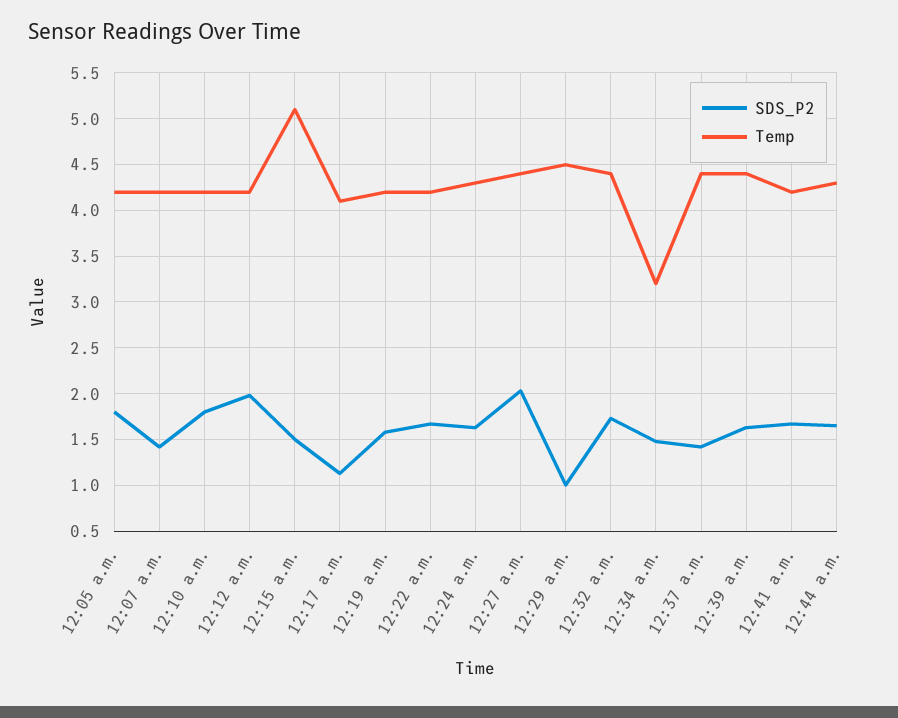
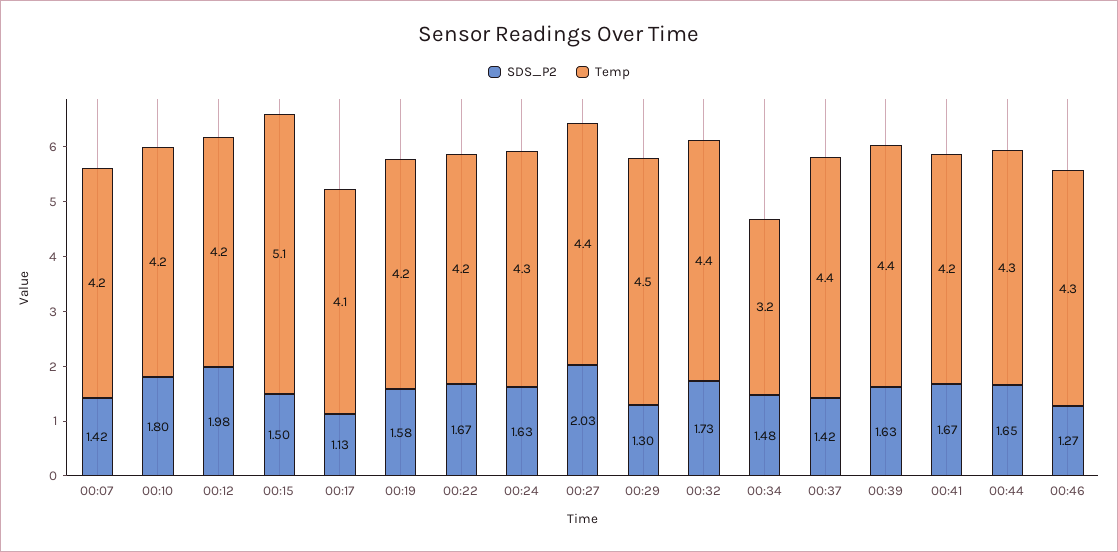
SDS_P2, 12:05 a.m.: 1.8 -> none
Temp, 12:05 a.m.: 4.2 -> none
SDS_P2, 12:29 a.m.: 1 -> 1.3
SDS_P2, 00:46: none -> 1.27
Temp, 00:46: none -> 4.3

